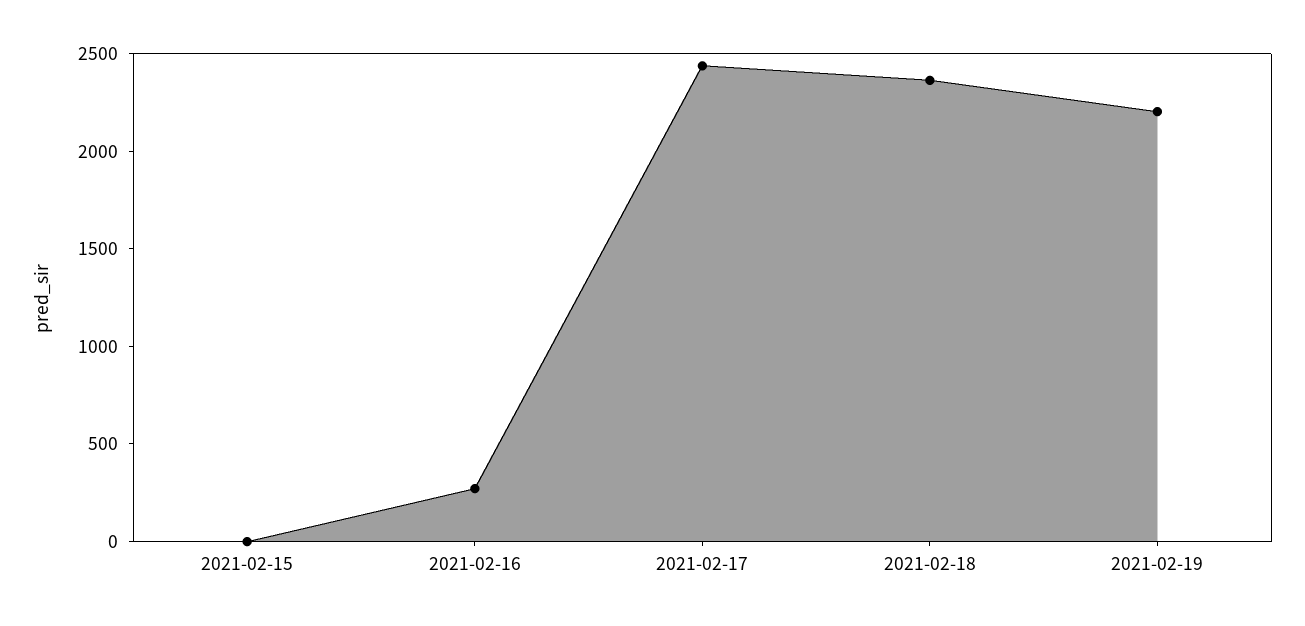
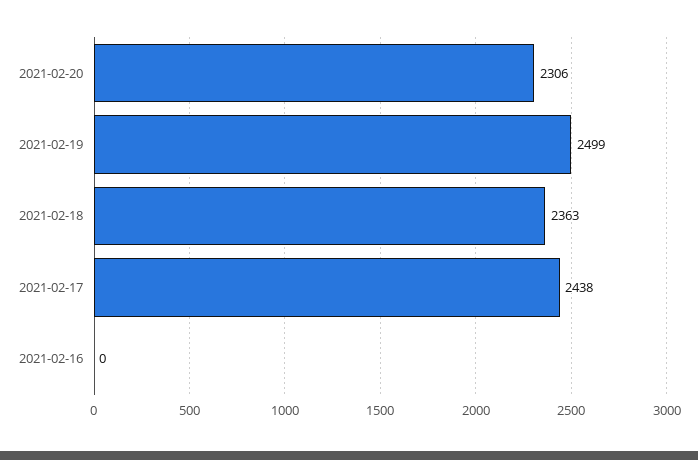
2021-02-15: 0 -> none
2021-02-16: 300 -> 0
2021-02-19: 2200 -> 2499
2021-02-20: none -> 2306

